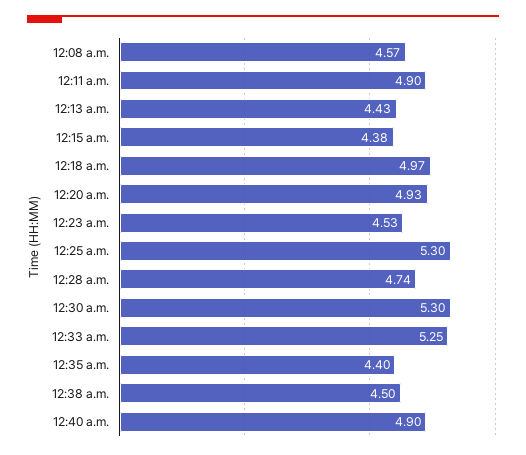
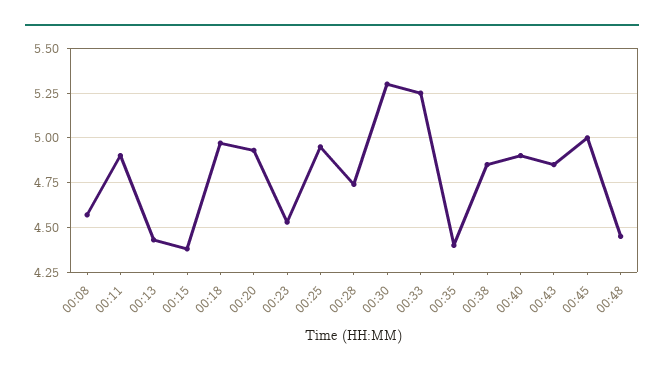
12:25 a.m.: 5.3 -> 4.95
12:38 a.m.: 4.5 -> 4.85
00:43: none -> 4.85
00:45: none -> 5
00:48: none -> 4.45

